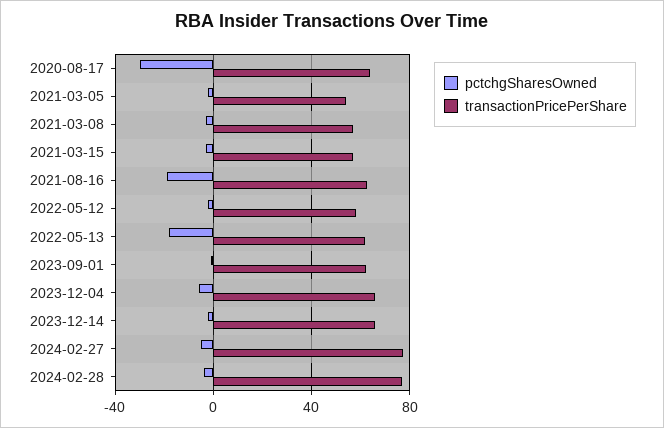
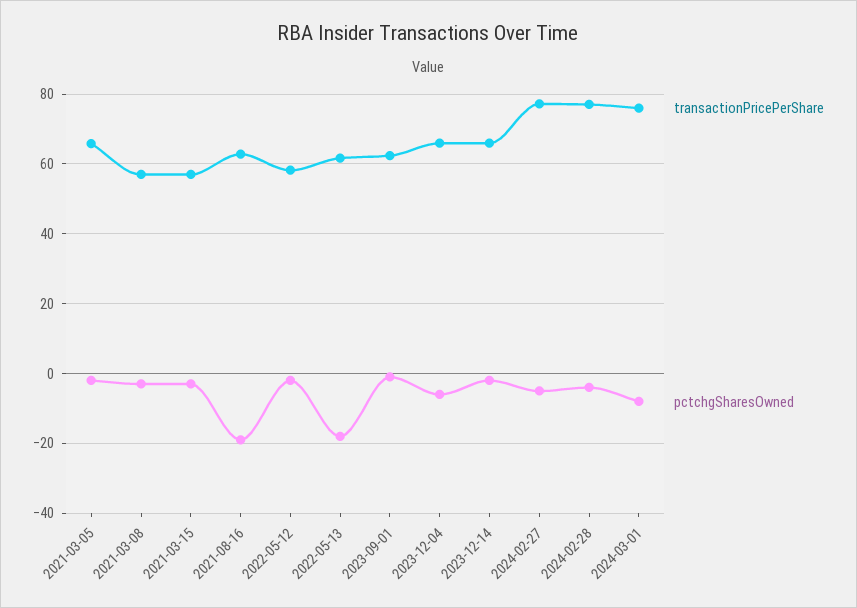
pctchgSharesOwned, 2020-08-17: -30 -> none
transactionPricePerShare, 2020-08-17: 65 -> none
transactionPricePerShare, 2021-03-05: 55 -> 66
transactionPricePerShare, 2024-03-01: none -> 76
pctchgSharesOwned, 2024-03-01: none -> -8

